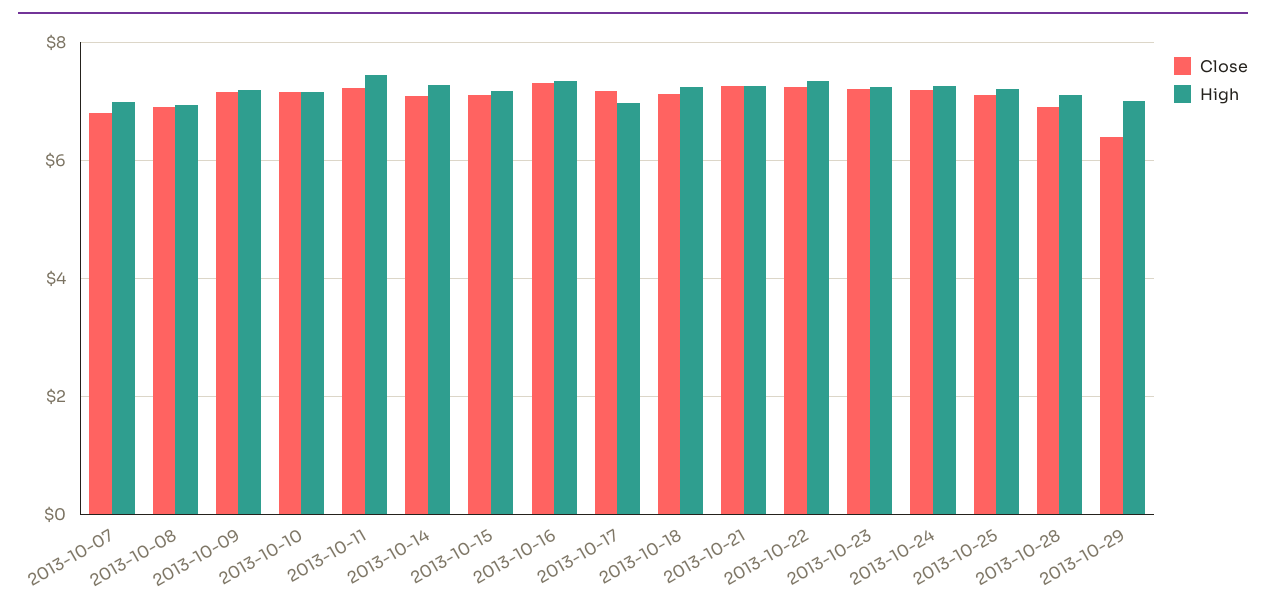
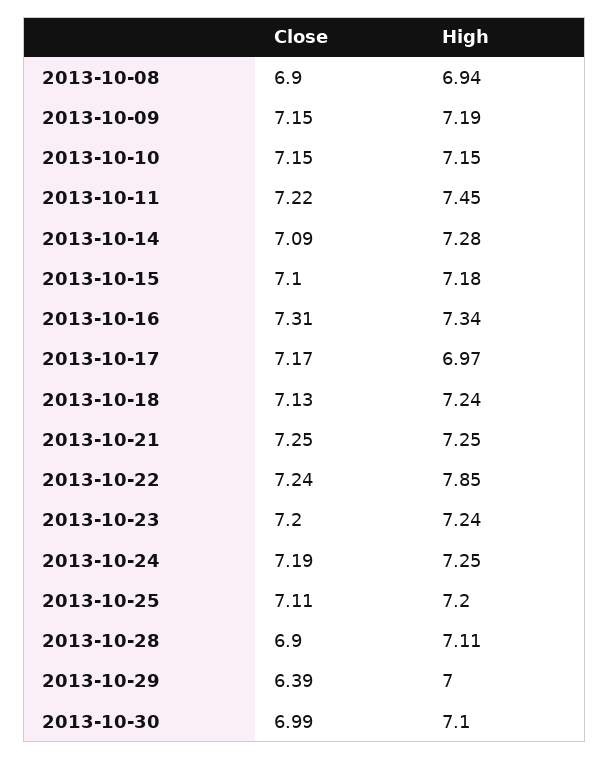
Close, 2013-10-07: 6.8 -> none
High, 2013-10-07: 7 -> none
High, 2013-10-22: 7.4 -> 7.85
Close, 2013-10-30: none -> 6.99
High, 2013-10-30: none -> 7.1

